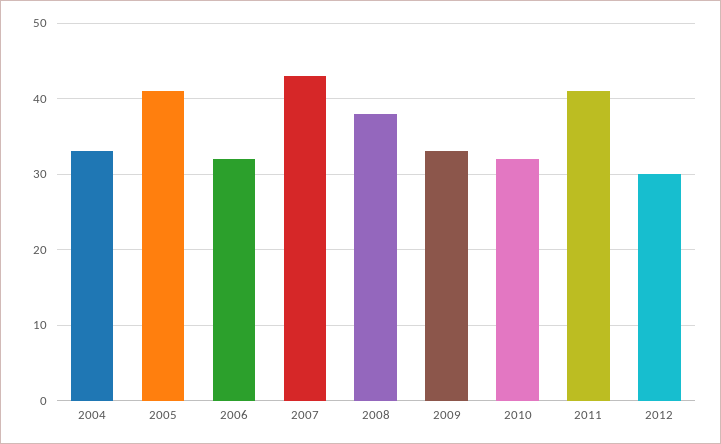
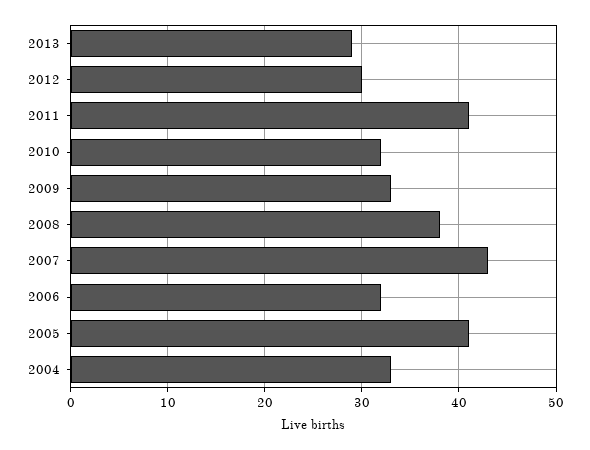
2013: none -> 29

